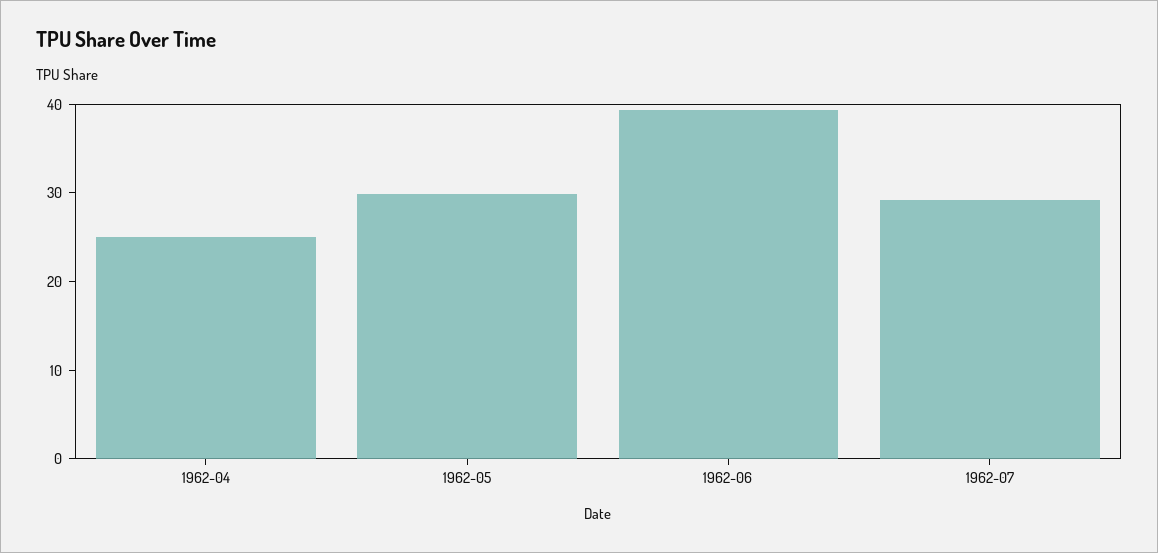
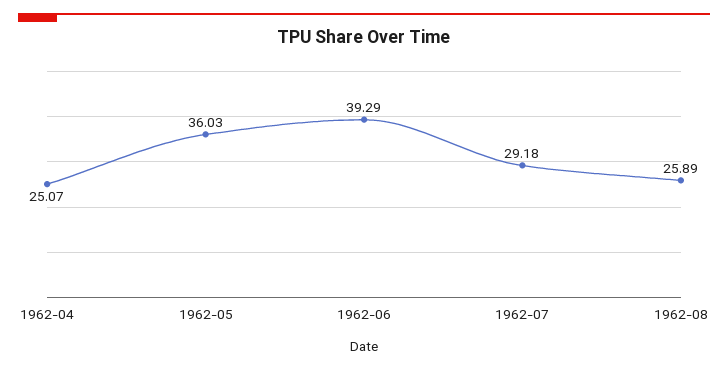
1962-05: 30 -> 36.03
1962-08: none -> 25.89

